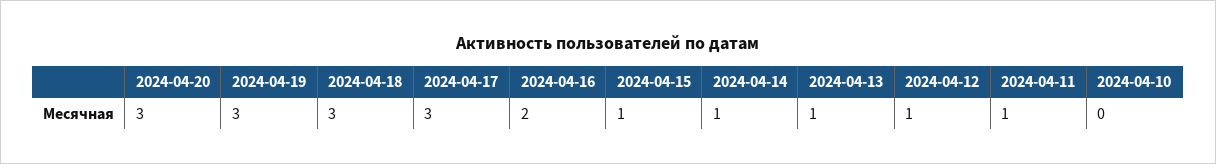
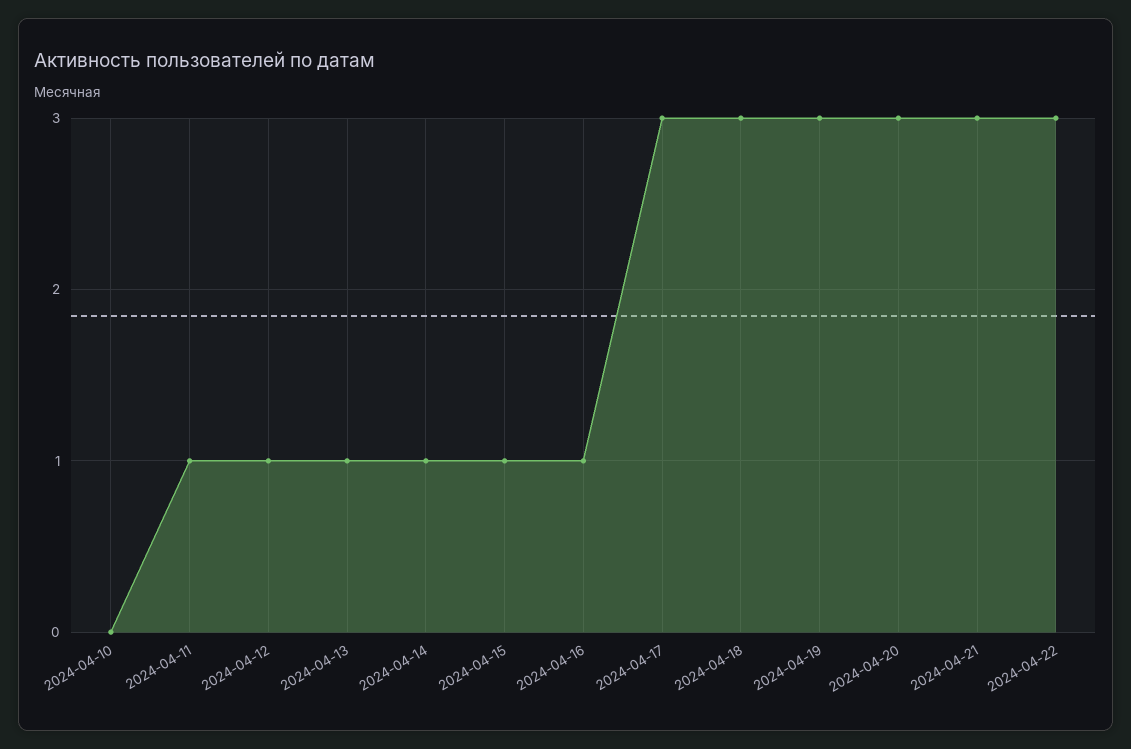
2024-04-16: 2 -> 1
2024-04-21: none -> 3
2024-04-22: none -> 3

